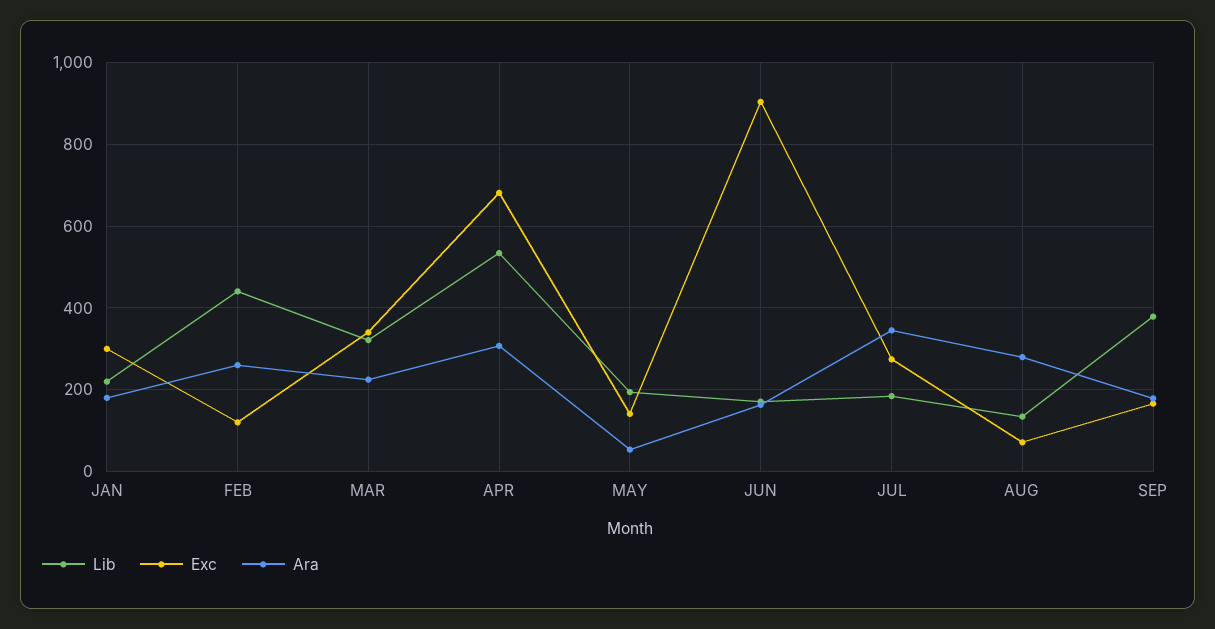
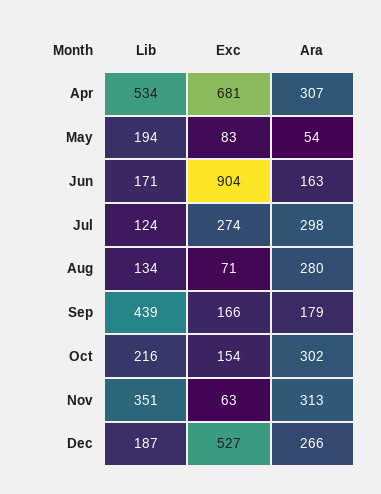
Lib, JAN: 220 -> none
Exc, JAN: 300 -> none
Ara, JAN: 180 -> none
Lib, FEB: 440 -> none
Exc, FEB: 120 -> none
Ara, FEB: 260 -> none
Lib, MAR: 320 -> none
Exc, MAR: 340 -> none
Ara, MAR: 220 -> none
Exc, MAY: 140 -> 83
Lib, JUL: 180 -> 124
Ara, JUL: 340 -> 298
Lib, SEP: 380 -> 439
Lib, Oct: none -> 216
Exc, Oct: none -> 154
Ara, Oct: none -> 302
Lib, Nov: none -> 351
Exc, Nov: none -> 63
Ara, Nov: none -> 313
Lib, Dec: none -> 187
Exc, Dec: none -> 527
Ara, Dec: none -> 266

